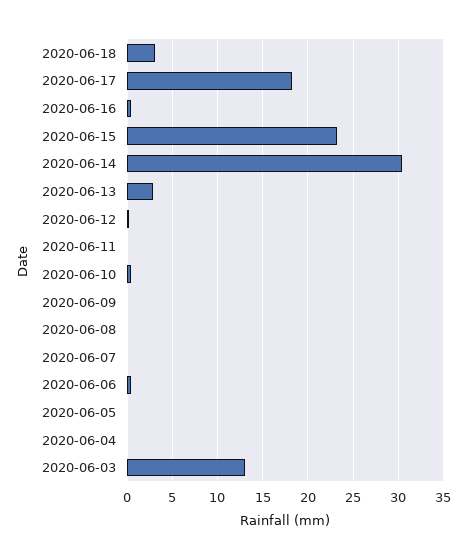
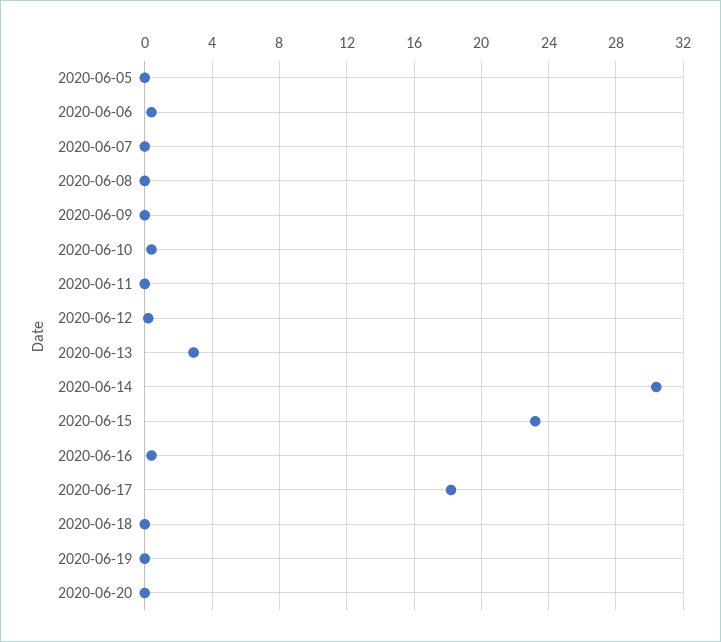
2020-06-18: 3 -> 0
2020-06-04: 0 -> none
2020-06-03: 13 -> none
2020-06-19: none -> 0
2020-06-20: none -> 0

